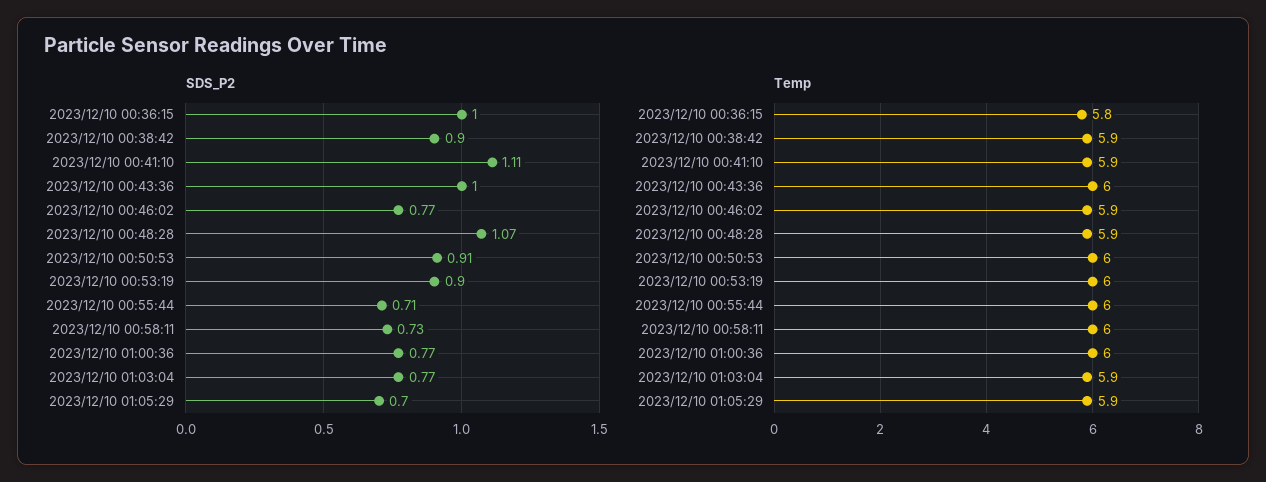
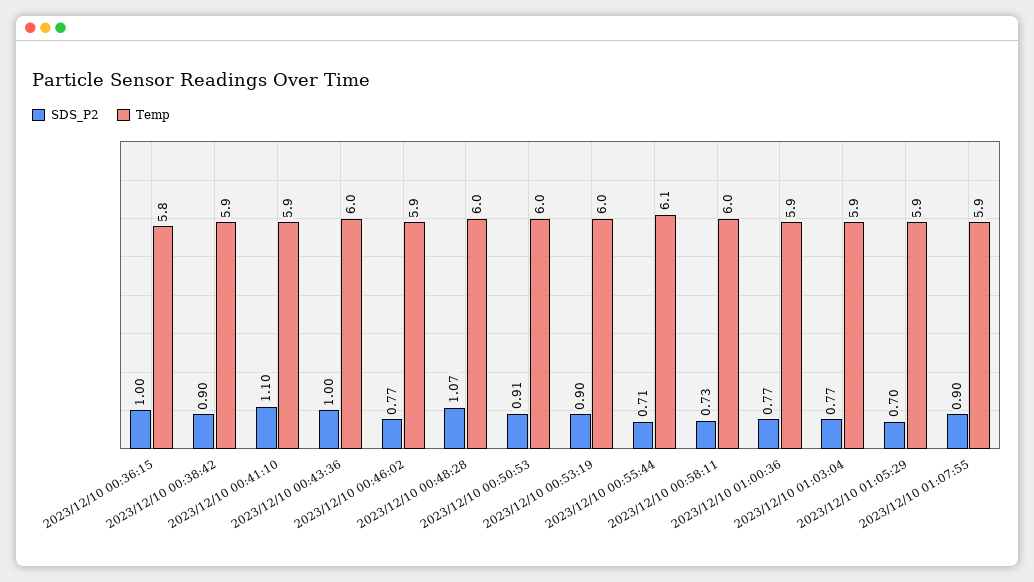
SDS_P2, 2023/12/10 00:41:10: 1.11 -> 1.1
Temp, 2023/12/10 00:48:28: 5.9 -> 6
Temp, 2023/12/10 00:55:44: 6 -> 6.1
Temp, 2023/12/10 01:00:36: 6 -> 5.9
SDS_P2, 2023/12/10 01:07:55: none -> 0.9
Temp, 2023/12/10 01:07:55: none -> 5.9

